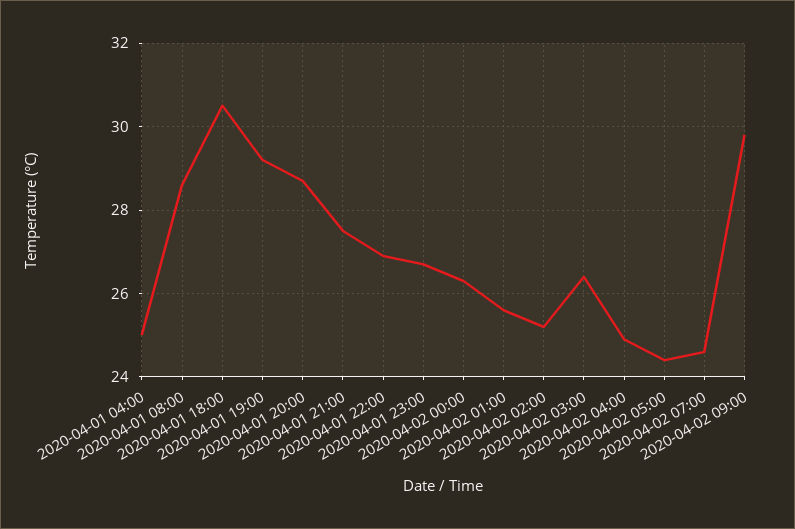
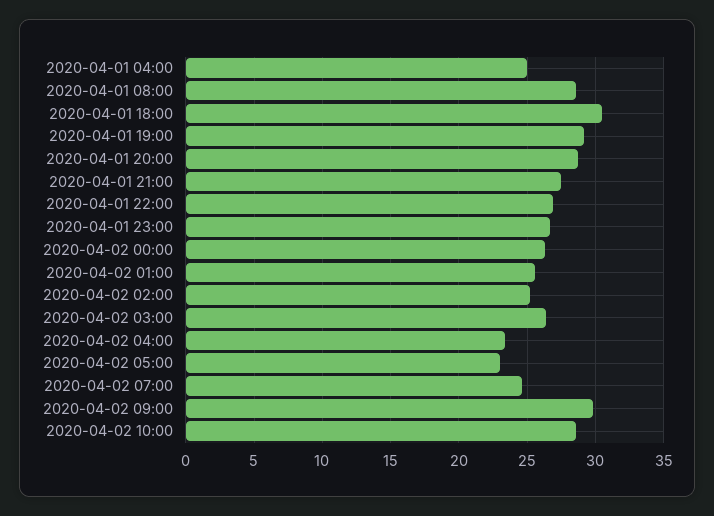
2020-04-02 04:00: 25 -> 23.5
2020-04-02 05:00: 24.5 -> 23
2020-04-02 10:00: none -> 28.5

